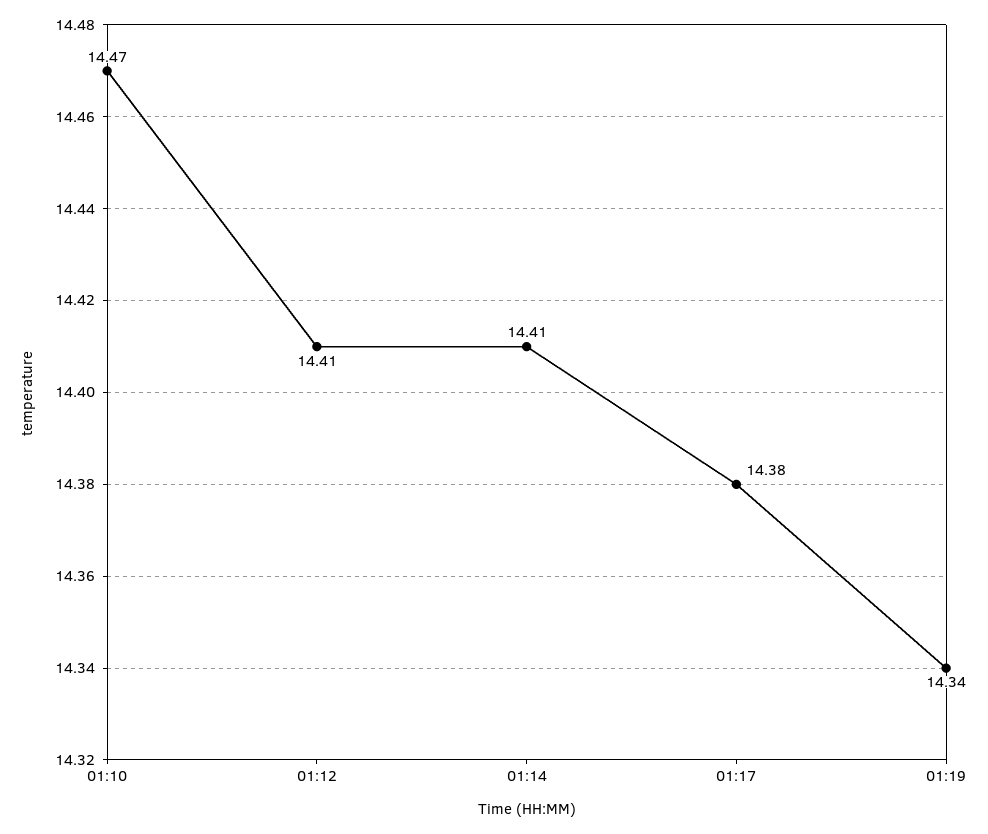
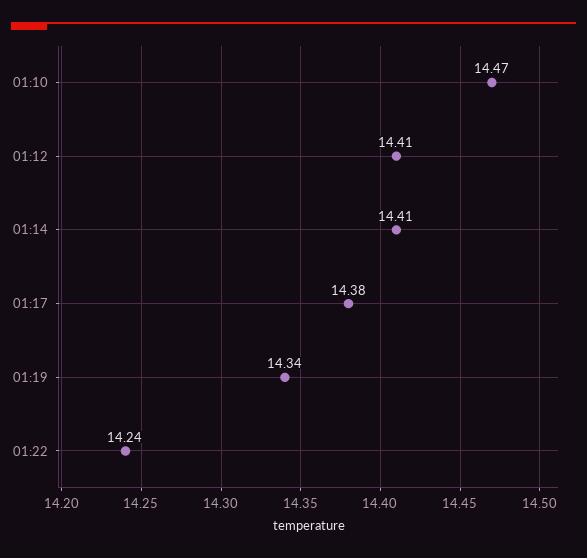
01:22: none -> 14.24

